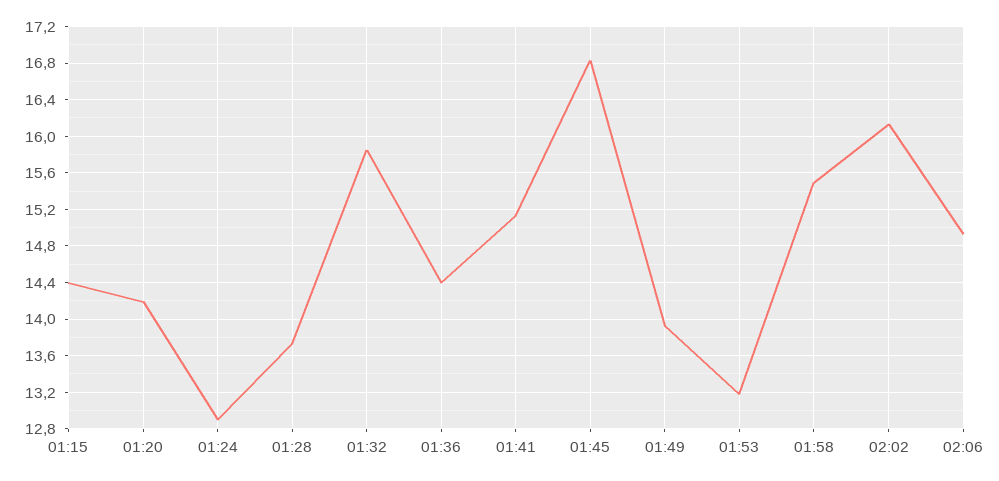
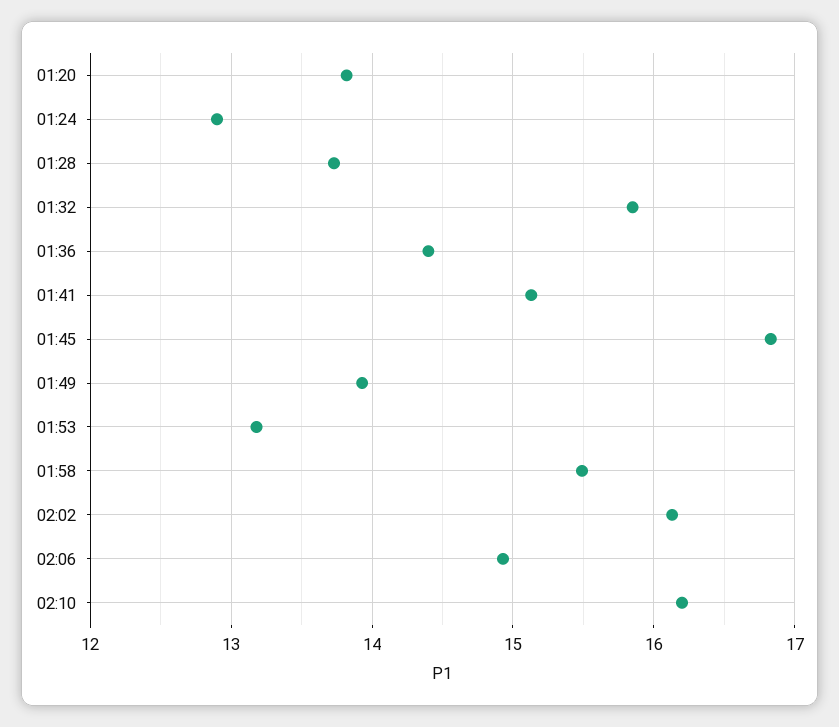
01:15: 14.4 -> none
01:20: 14.2 -> 13.8
02:10: none -> 16.2

